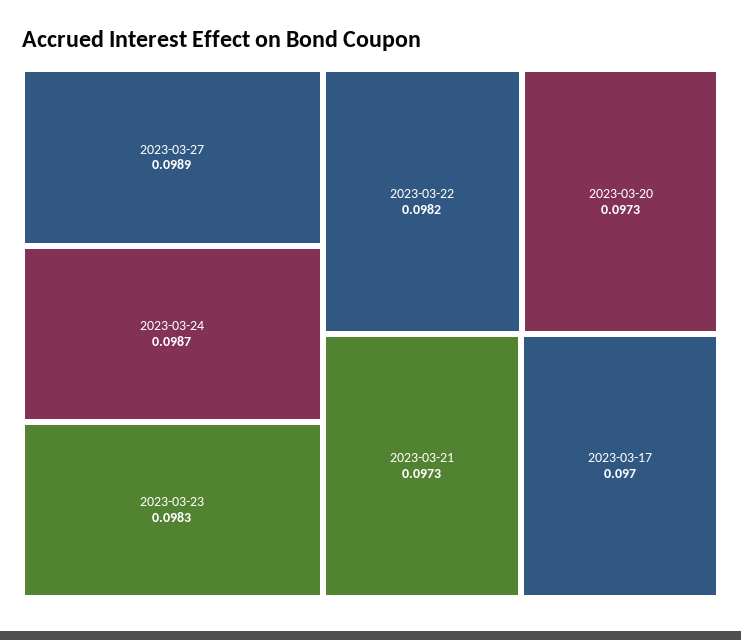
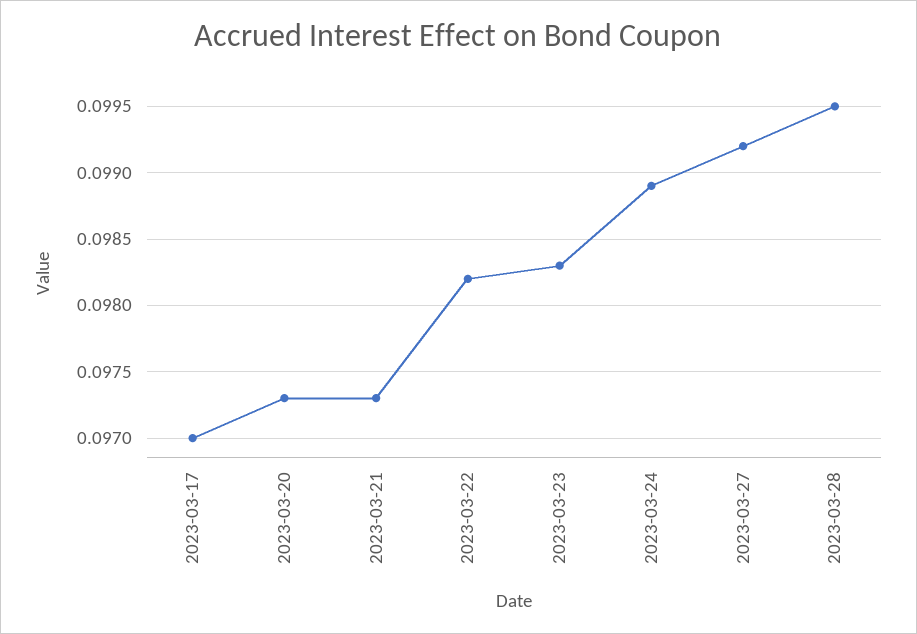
2023-03-27: 0.0989 -> 0.0992
2023-03-24: 0.0987 -> 0.0989
2023-03-28: none -> 0.0995

